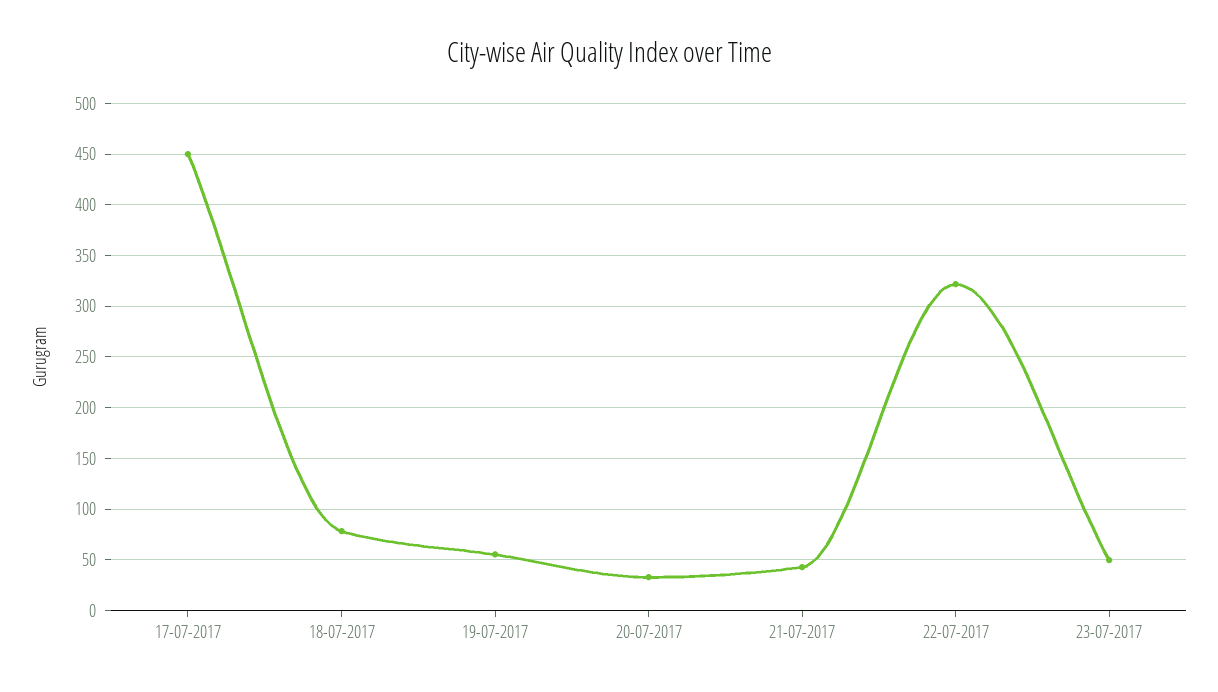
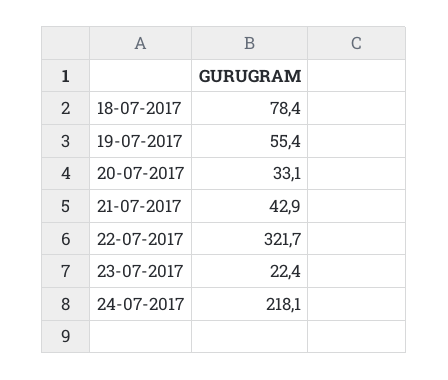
17-07-2017: 450 -> none
23-07-2017: 50 -> 22.4
24-07-2017: none -> 218.1

